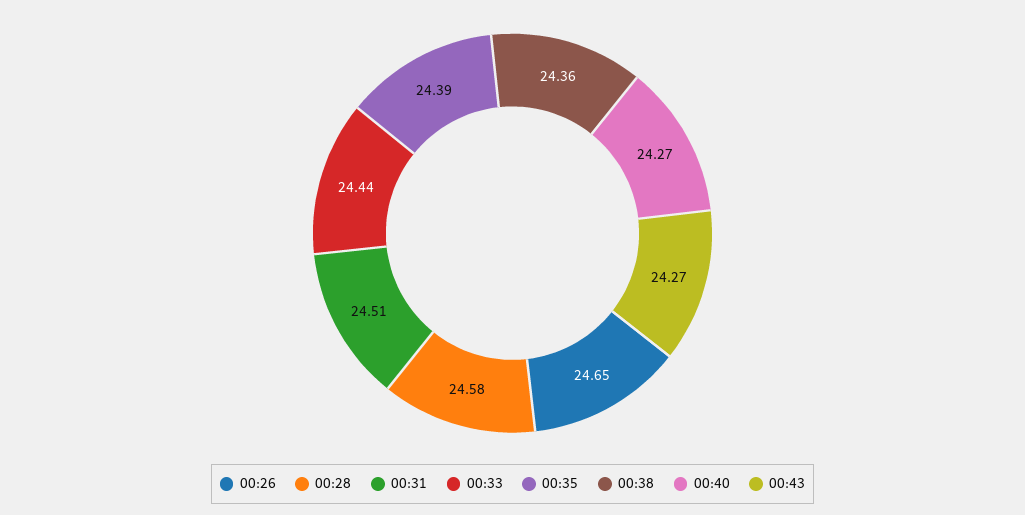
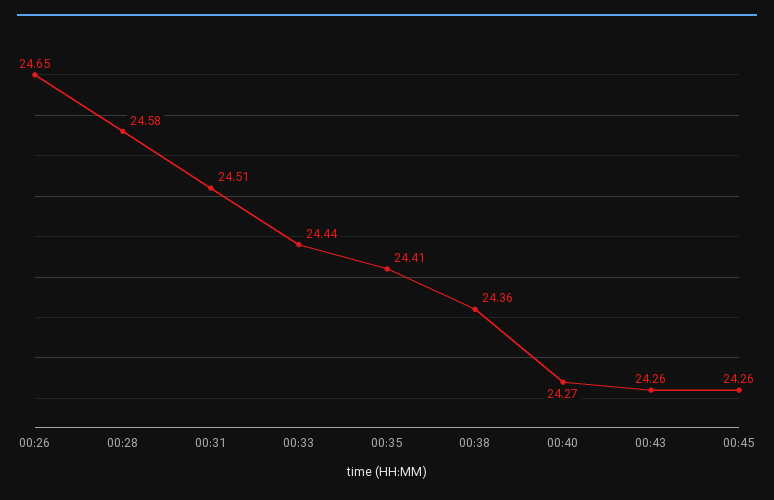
00:35: 24.39 -> 24.41
00:43: 24.27 -> 24.26
00:45: none -> 24.26

